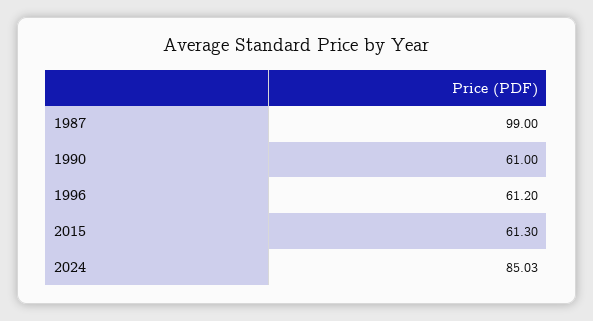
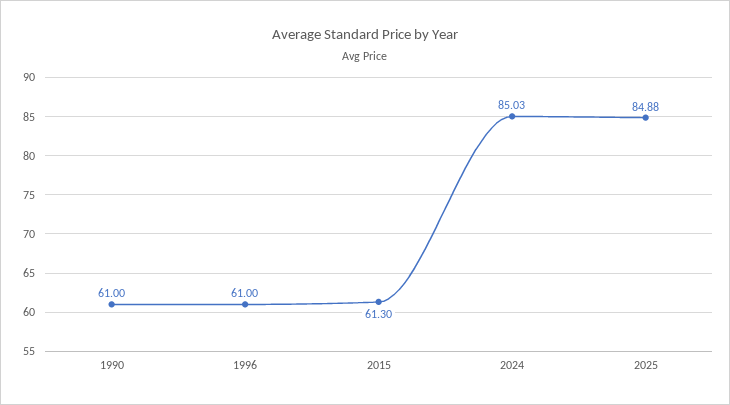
1987: 99 -> none
1996: 61.2 -> 61
2025: none -> 84.88

